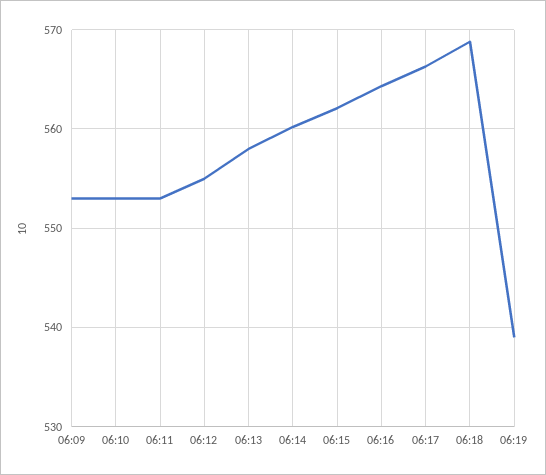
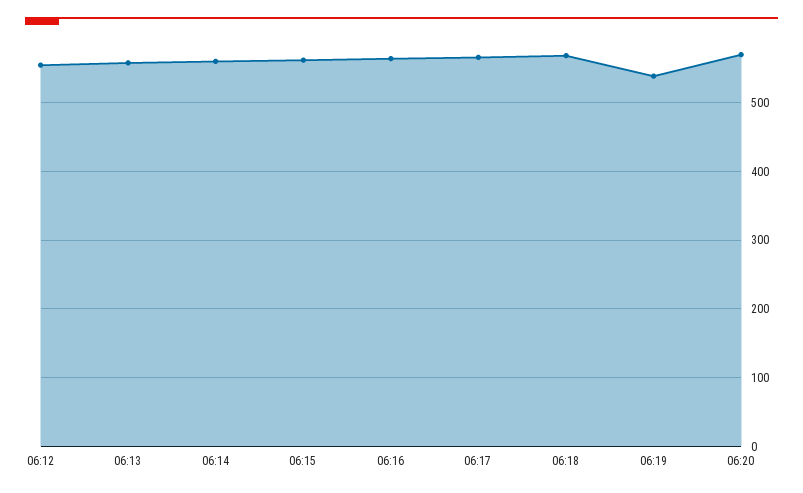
06:09: 553 -> none
06:10: 553 -> none
06:11: 553 -> none
06:20: none -> 570

